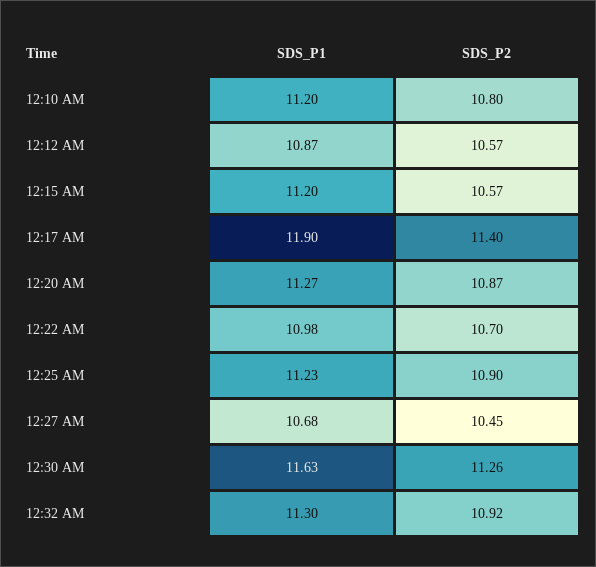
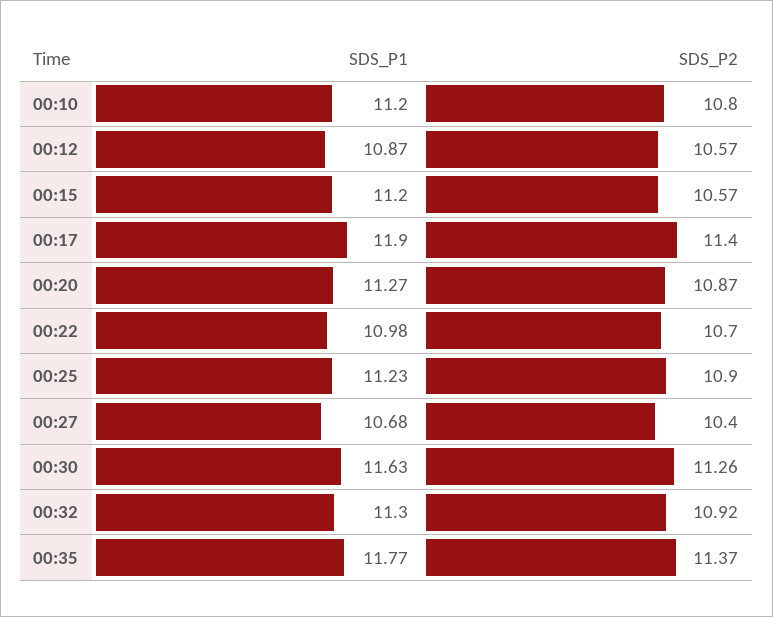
SDS_P2, 12:27 AM: 10.45 -> 10.4
SDS_P1, 00:35: none -> 11.77
SDS_P2, 00:35: none -> 11.37

